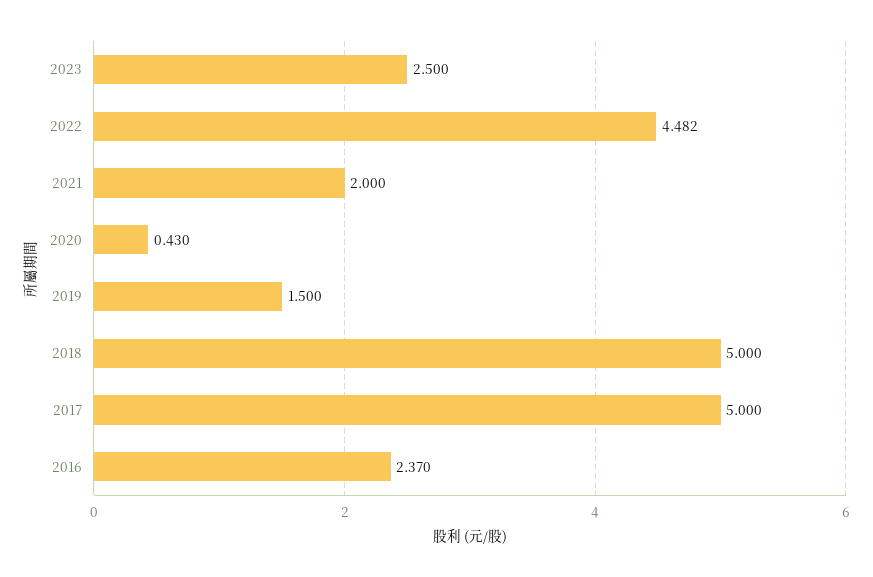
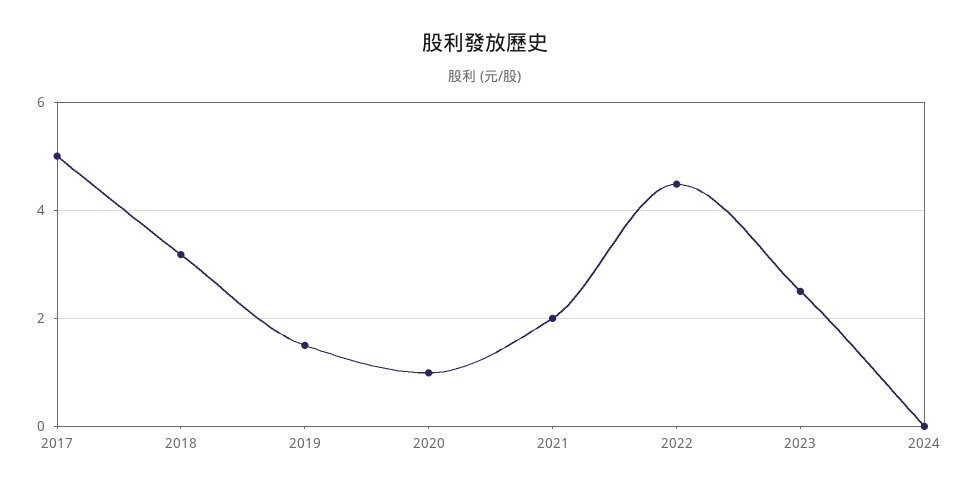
2020: 0.43 -> 1
2018: 5 -> 3.2
2016: 2.37 -> none
2024: none -> 0

